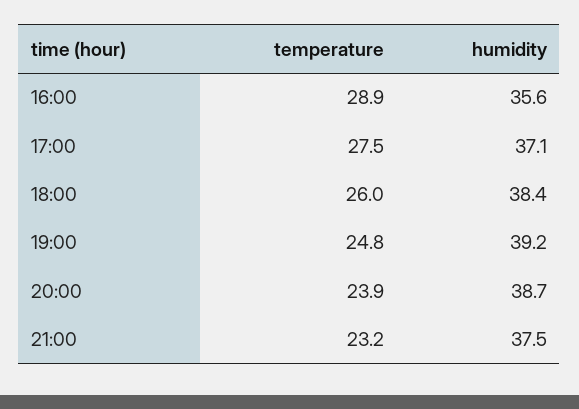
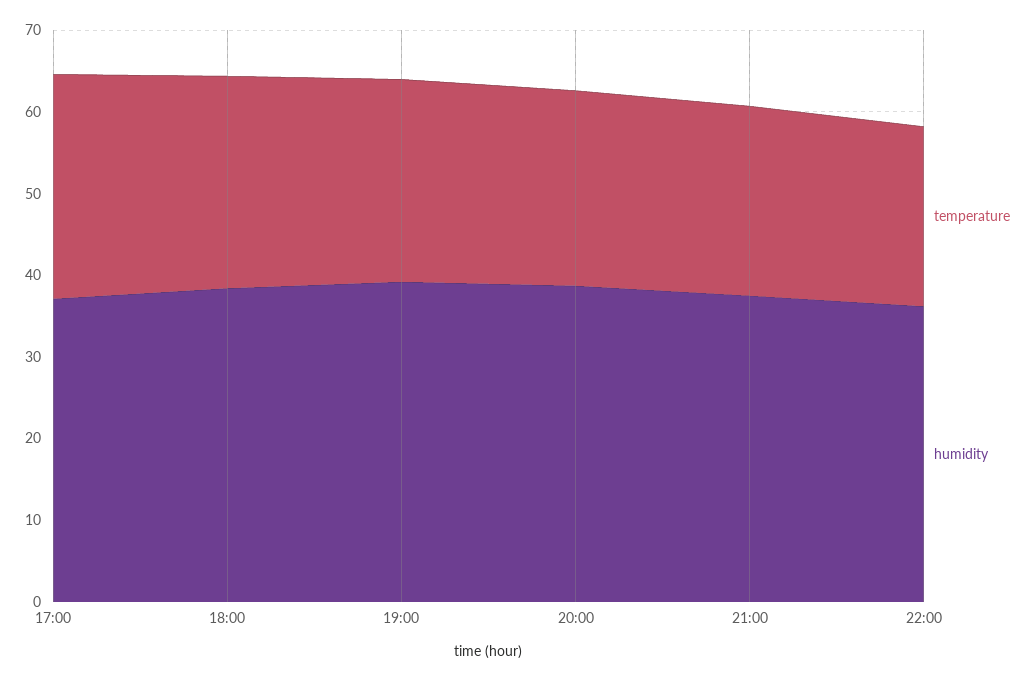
temperature, 16:00: 28.9 -> none
humidity, 16:00: 35.6 -> none
temperature, 22:00: none -> 22
humidity, 22:00: none -> 36

